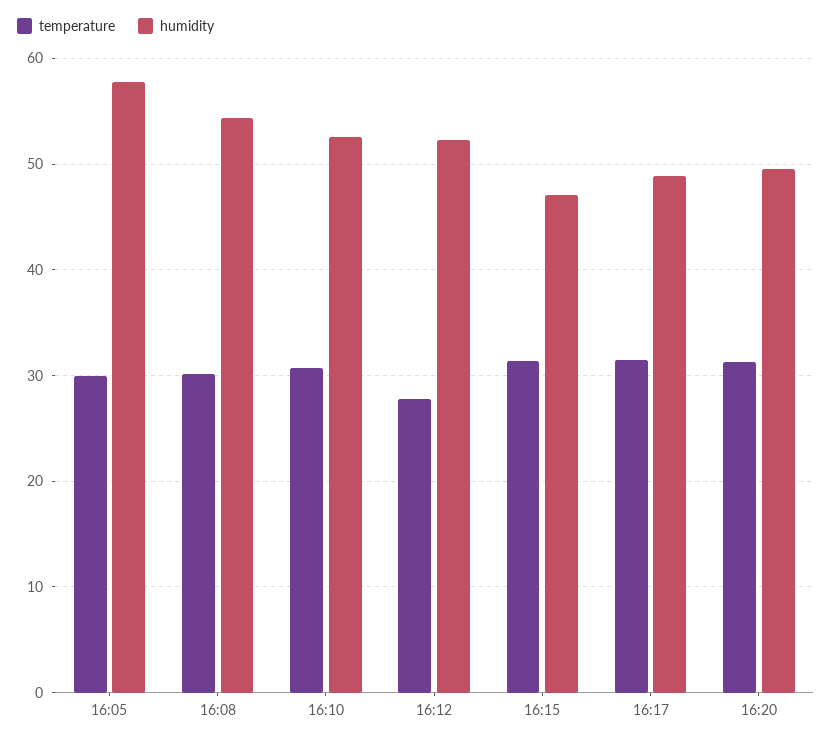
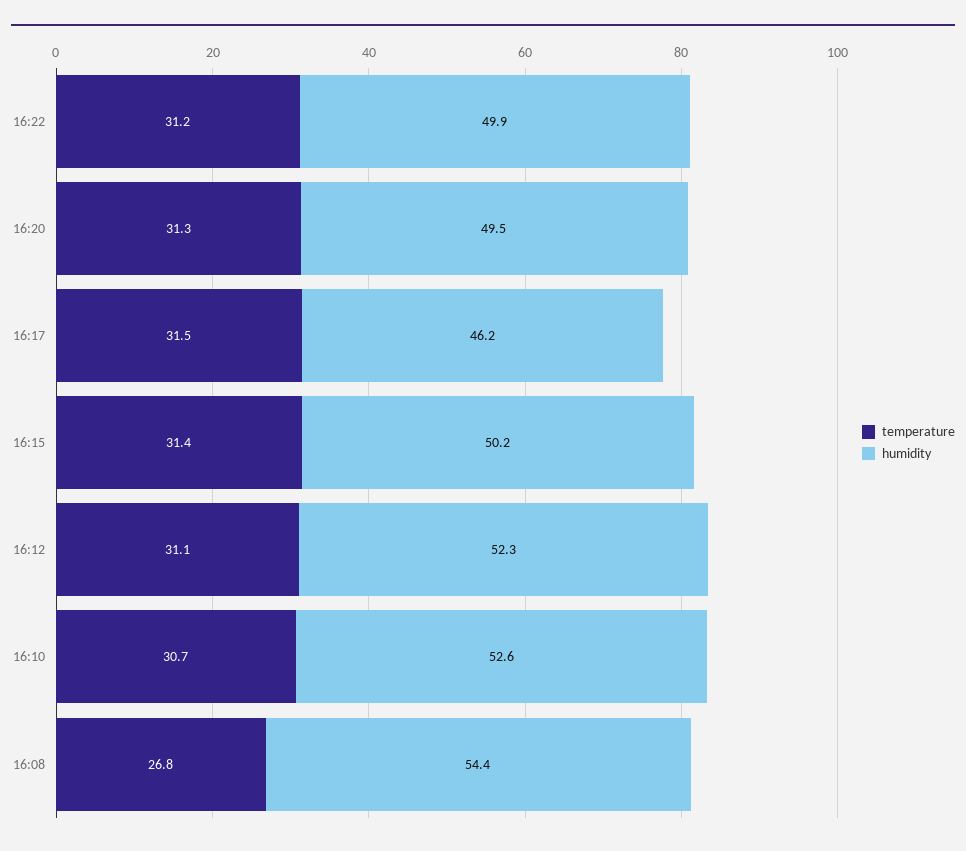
temperature, 16:05: 30 -> none
humidity, 16:05: 58 -> none
temperature, 16:08: 30 -> 26.8
temperature, 16:12: 28 -> 31.1
humidity, 16:15: 47 -> 50.2
humidity, 16:17: 49 -> 46.2
temperature, 16:22: none -> 31.2
humidity, 16:22: none -> 49.9

